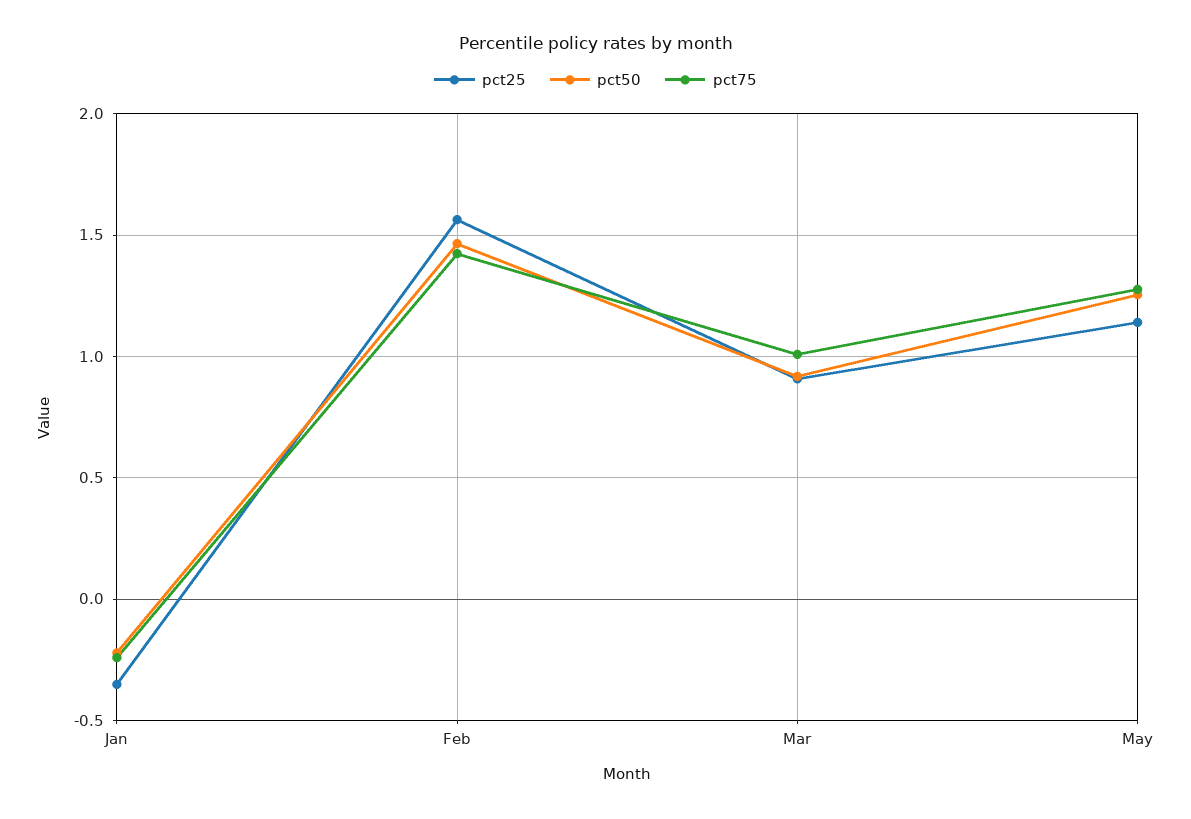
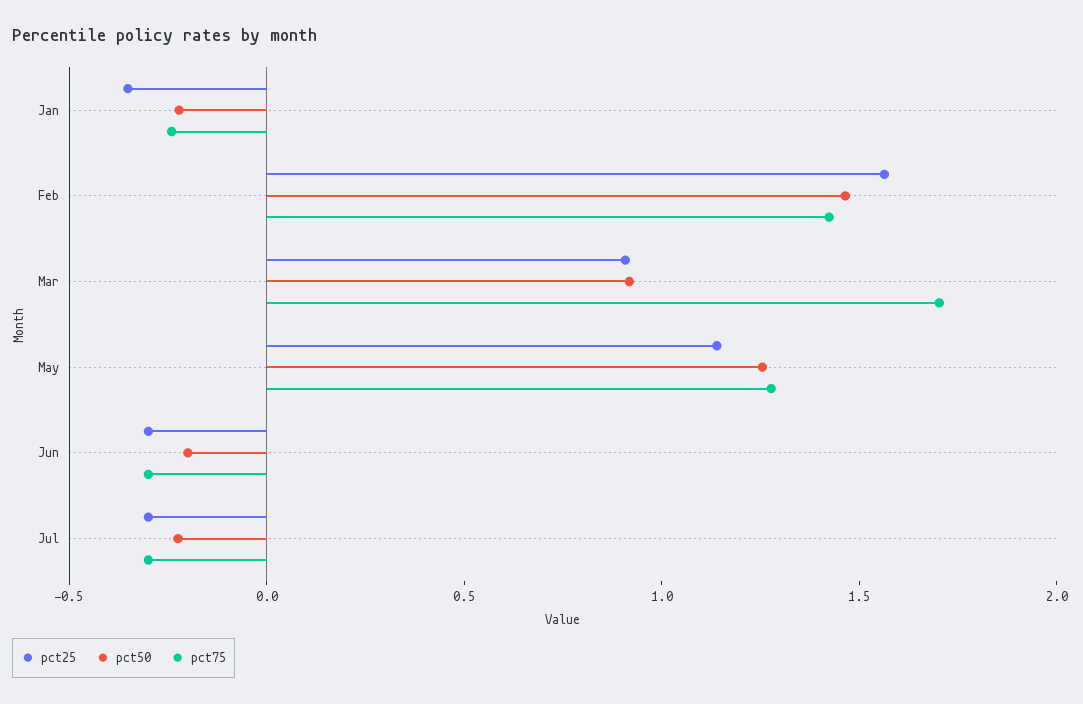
pct75, Mar: 1 -> 1.7
pct25, Jun: none -> -0.3
pct50, Jun: none -> -0.2
pct75, Jun: none -> -0.3
pct25, Jul: none -> -0.3
pct50, Jul: none -> -0.2
pct75, Jul: none -> -0.3

